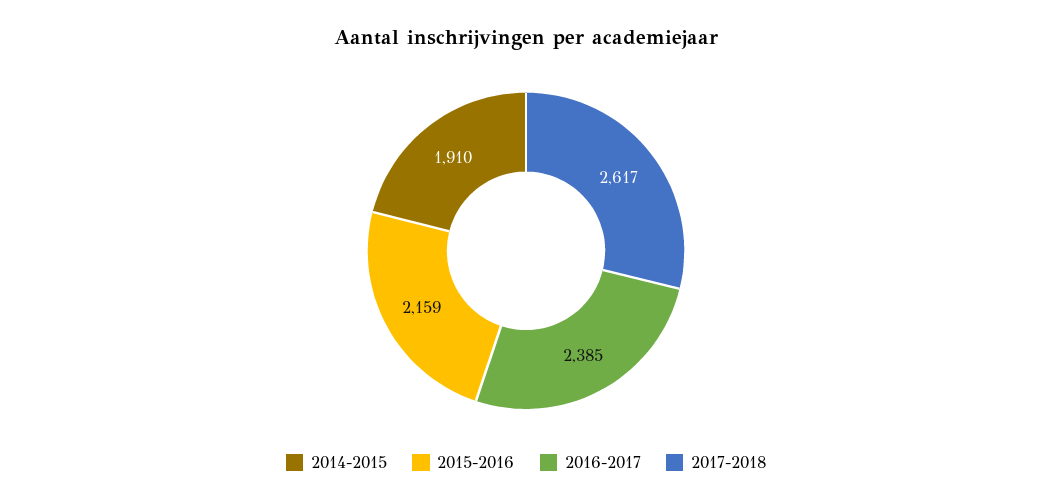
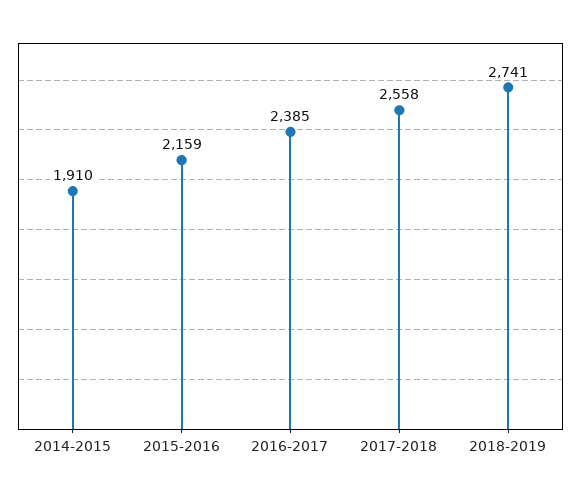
2017-2018: 2617 -> 2558
2018-2019: none -> 2741

